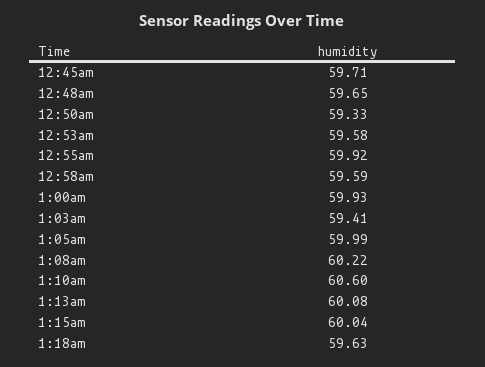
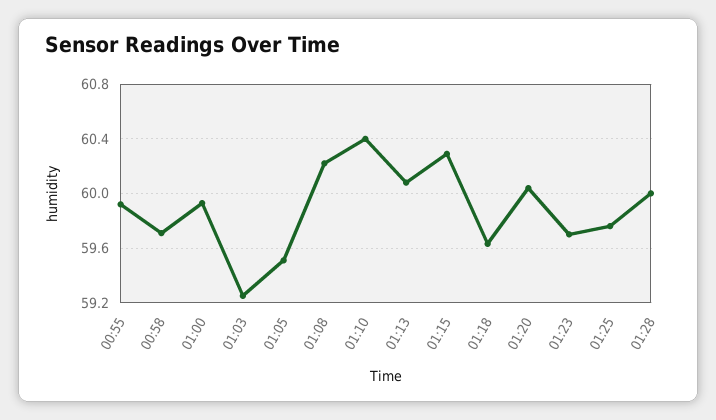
12:45am: 59.71 -> none
12:48am: 59.65 -> none
12:50am: 59.33 -> none
12:53am: 59.58 -> none
12:58am: 59.59 -> 59.7
1:03am: 59.41 -> 59.25
1:05am: 59.99 -> 59.5
1:10am: 60.6 -> 60.4
1:15am: 60.04 -> 60.3
01:20: none -> 60.05
01:23: none -> 59.7
01:25: none -> 59.75
01:28: none -> 60

